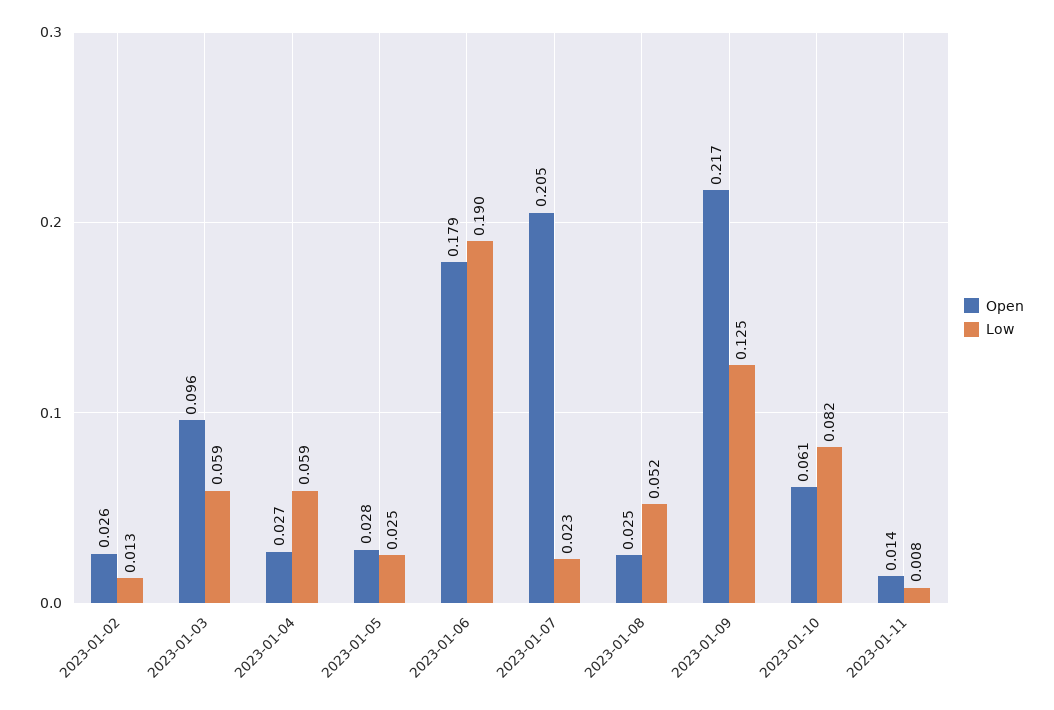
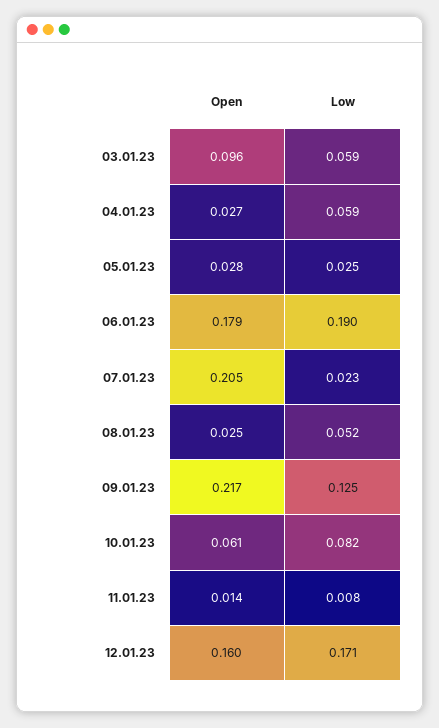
Open, 2023-01-02: 0.026 -> none
Low, 2023-01-02: 0.013 -> none
Open, 12.01.23: none -> 0.16
Low, 12.01.23: none -> 0.171

